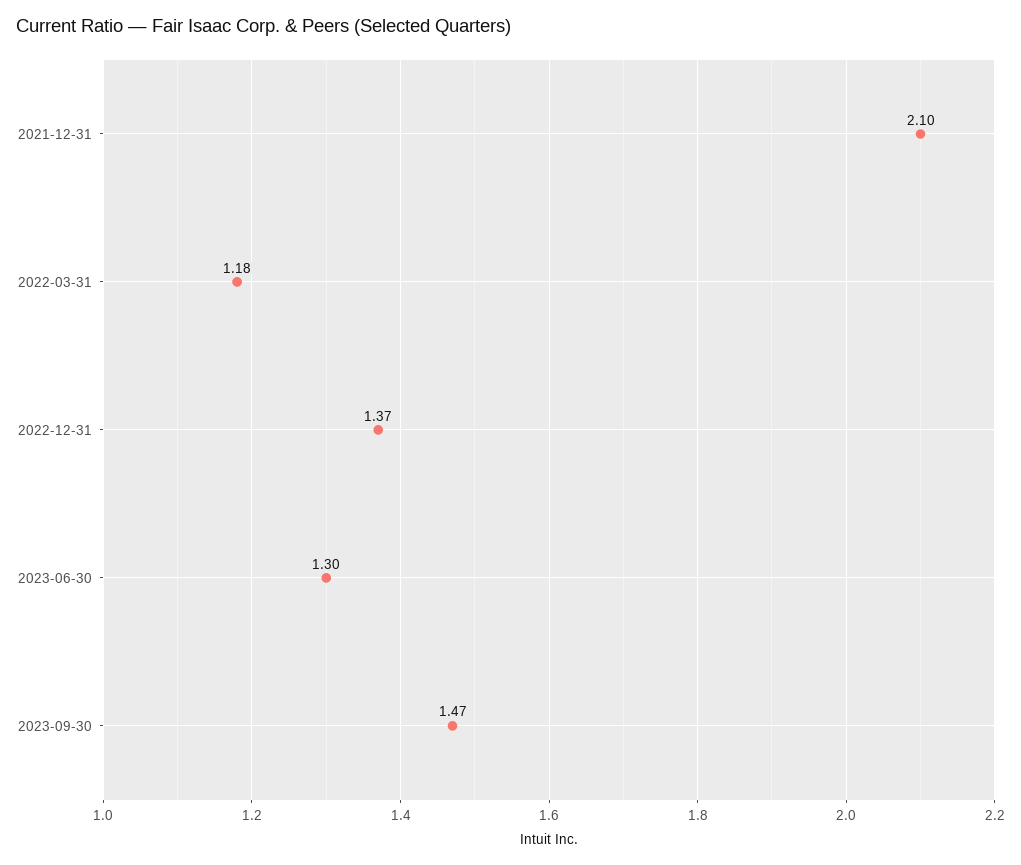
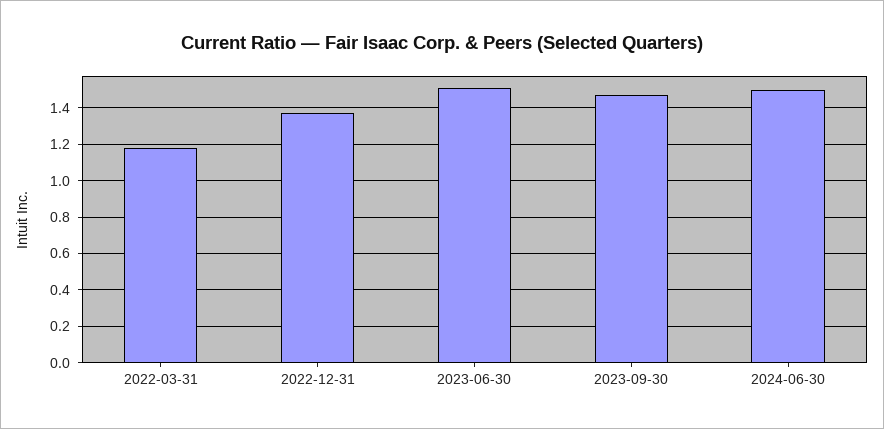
2021-12-31: 2.1 -> none
2023-06-30: 1.3 -> 1.5
2024-06-30: none -> 1.5

